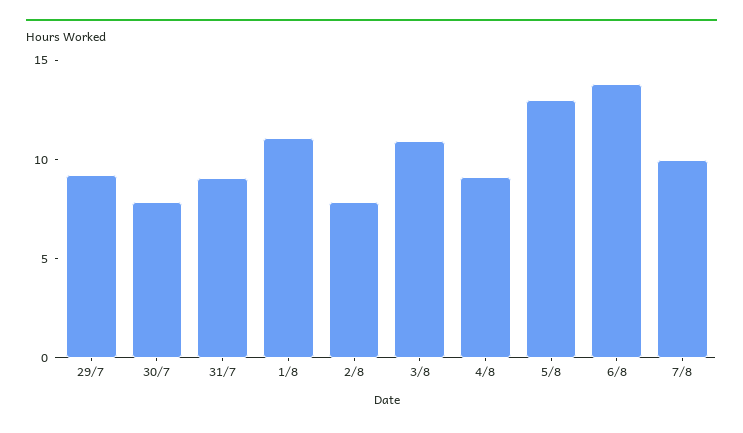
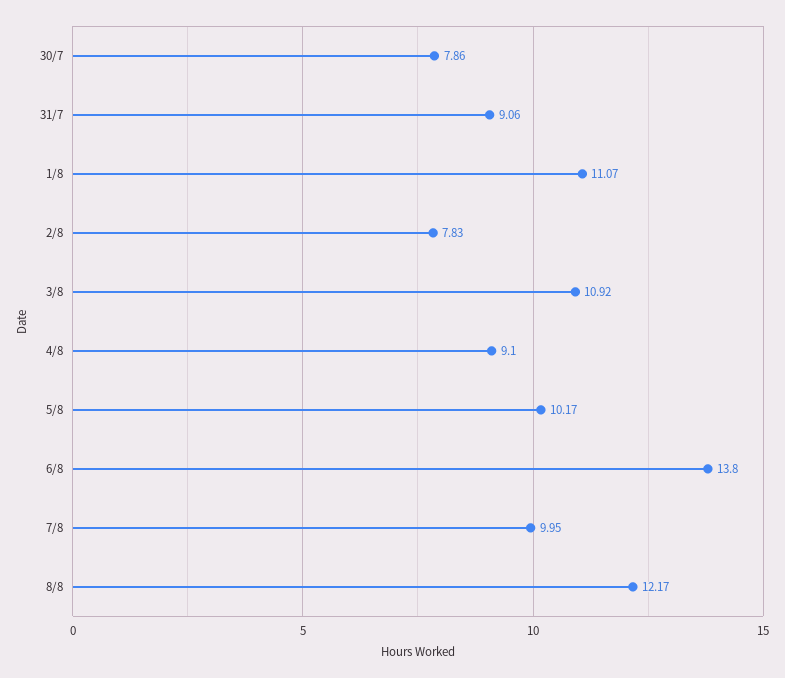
29/7: 9 -> none
5/8: 13 -> 10.17
8/8: none -> 12.17

